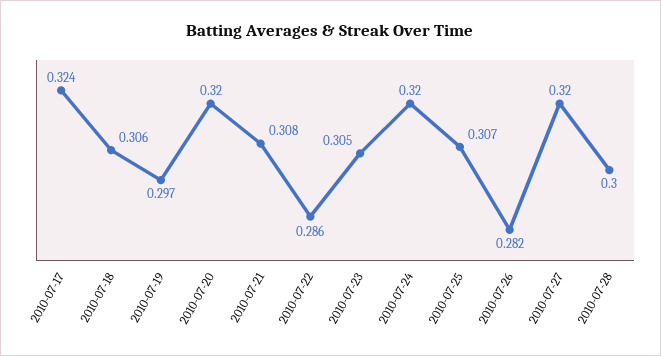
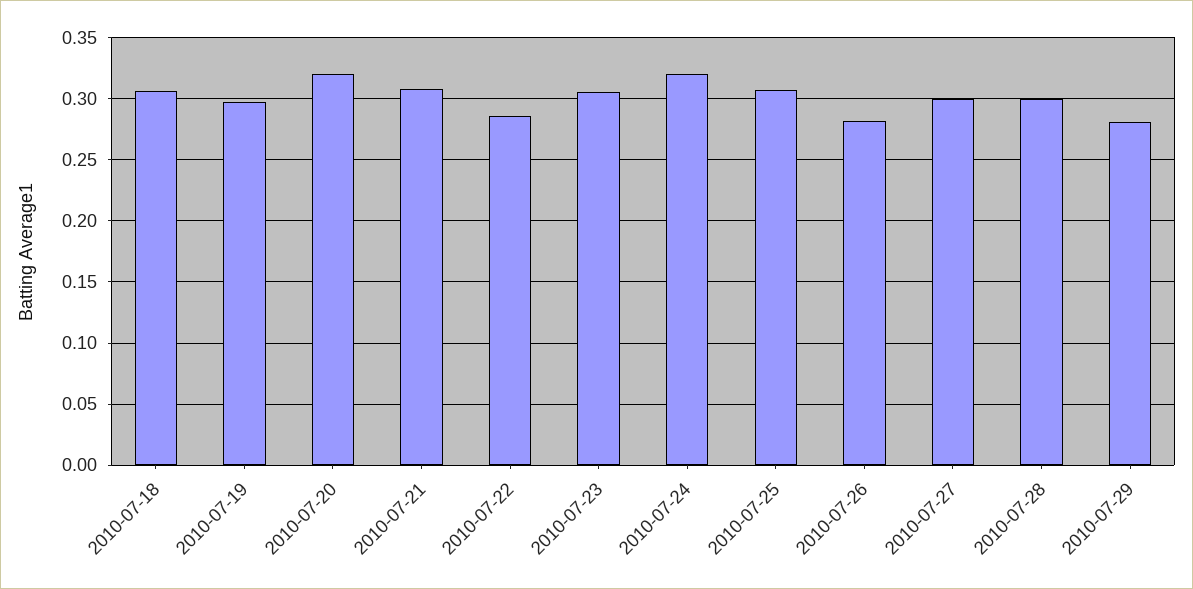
2010-07-17: 0.324 -> none
2010-07-27: 0.32 -> 0.3
2010-07-29: none -> 0.28

